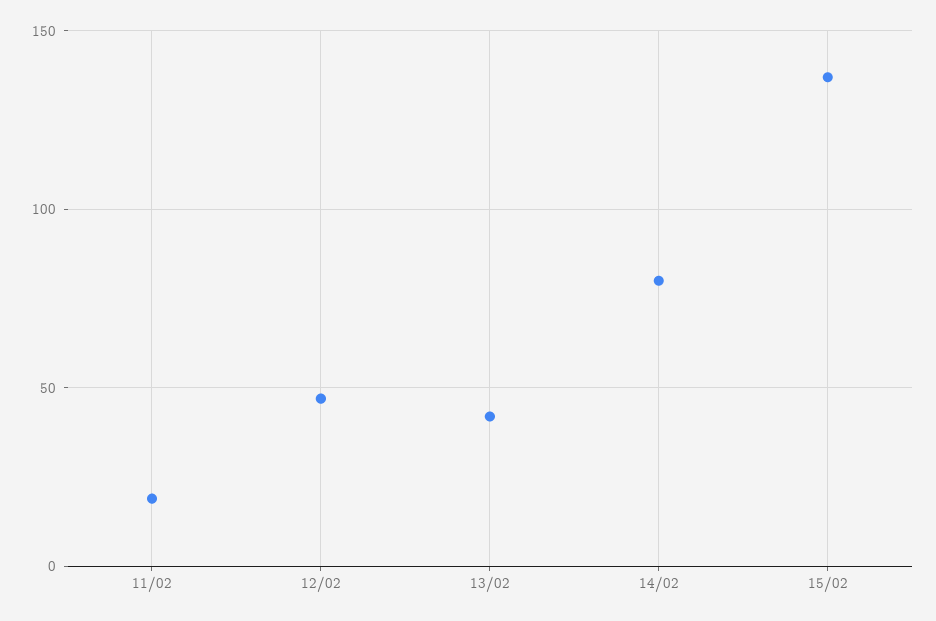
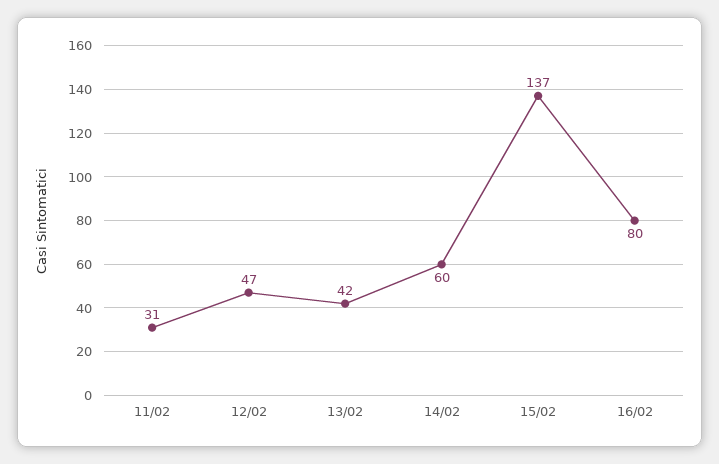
11/02: 20 -> 31
14/02: 80 -> 60
16/02: none -> 80

